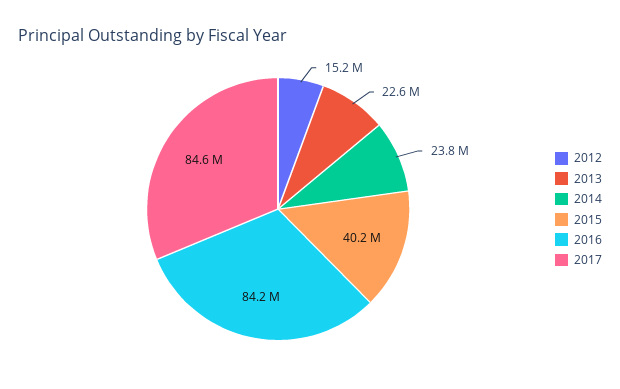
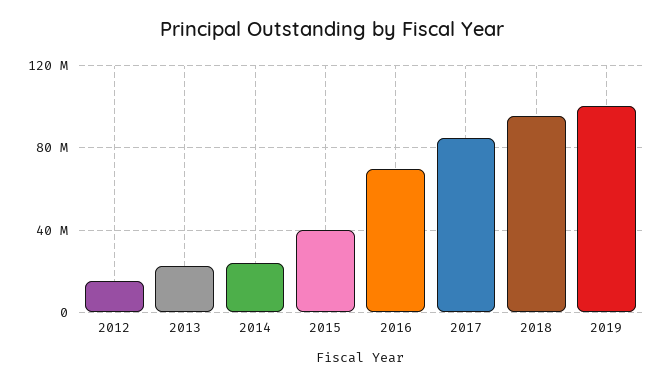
2016: 84200000 -> 70000000
2018: none -> 95000000
2019: none -> 100000000

